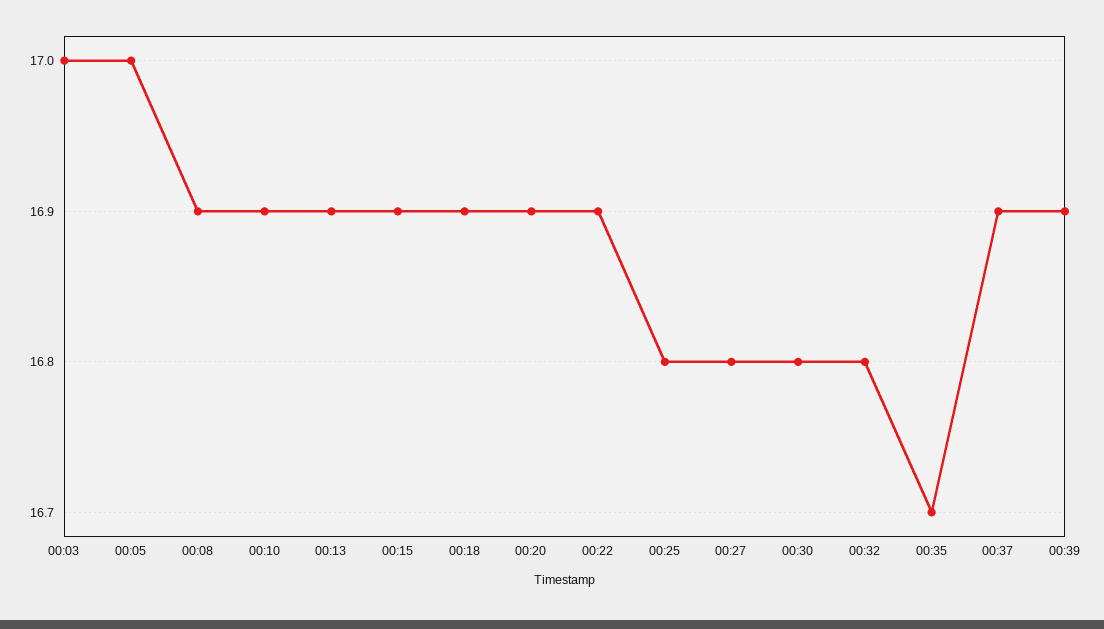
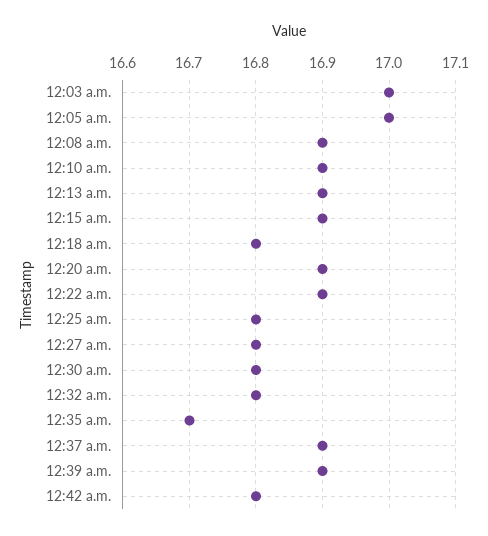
00:18: 16.9 -> 16.8
12:42 a.m.: none -> 16.8

